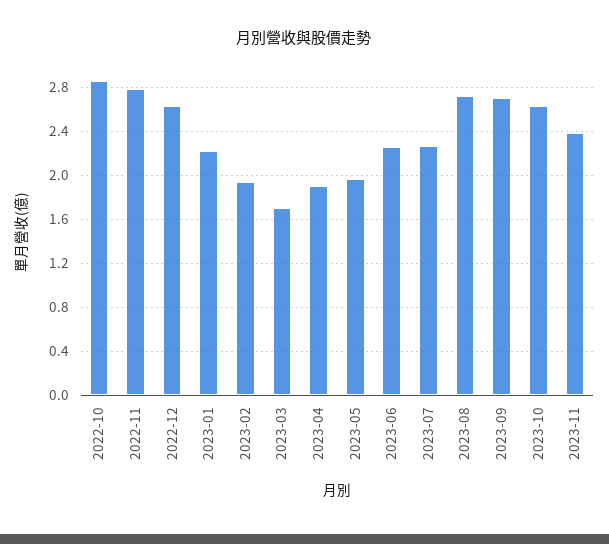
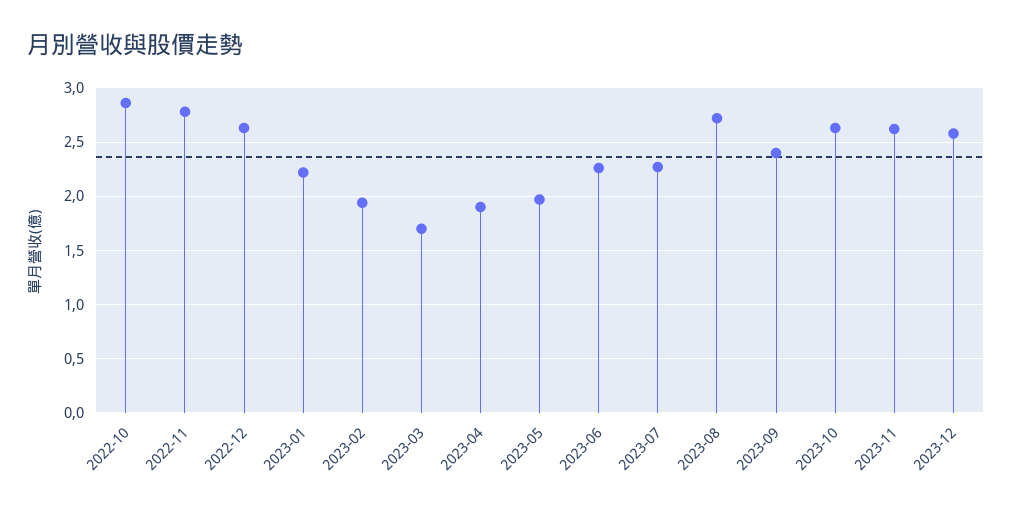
2023-09: 2.7 -> 2.4
2023-11: 2.4 -> 2.6
2023-12: none -> 2.6

